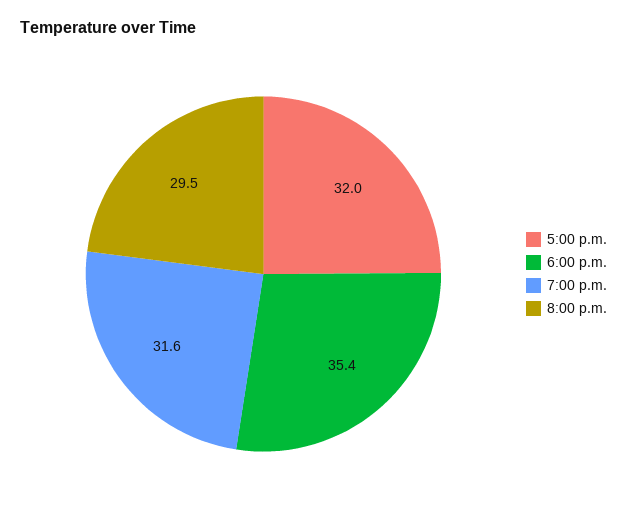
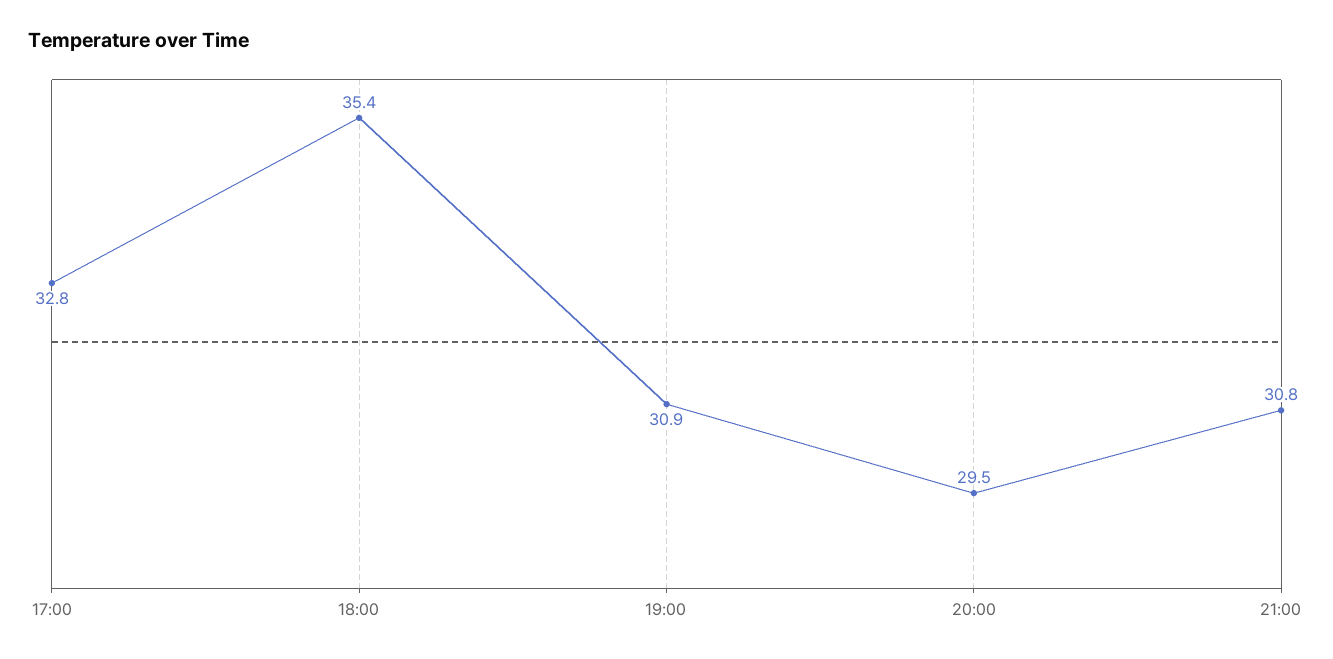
5:00 p.m.: 32 -> 32.8
7:00 p.m.: 31.6 -> 30.9
21:00: none -> 30.8

